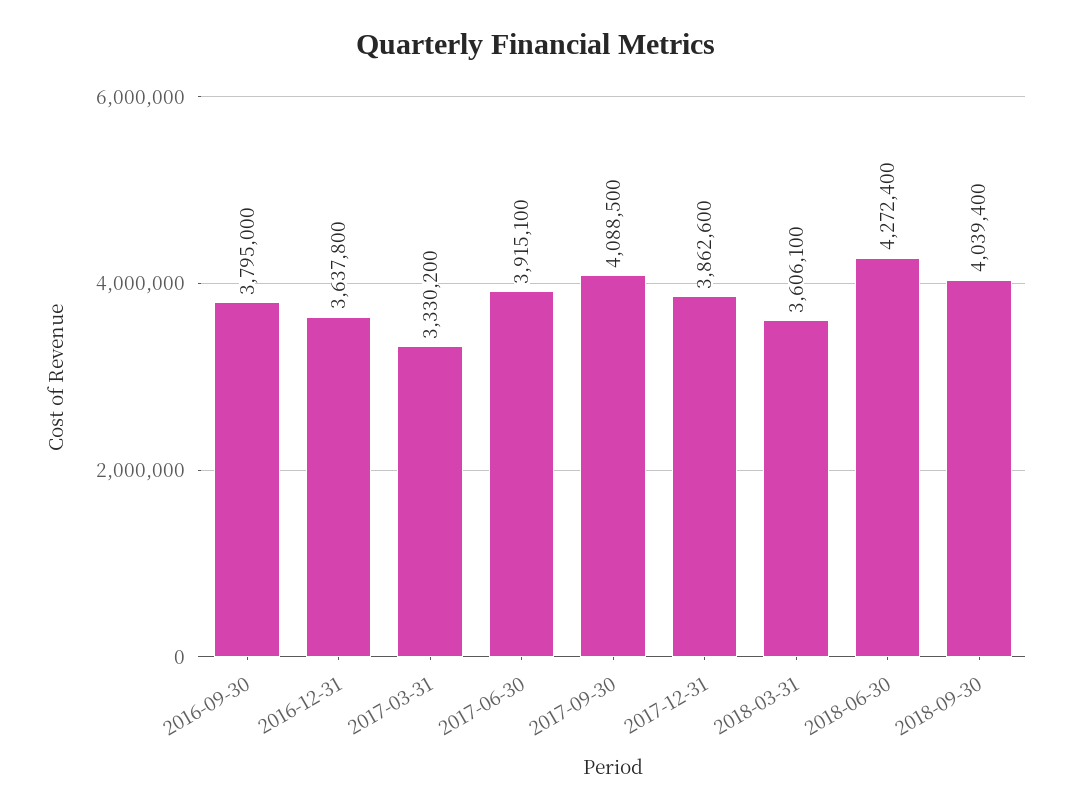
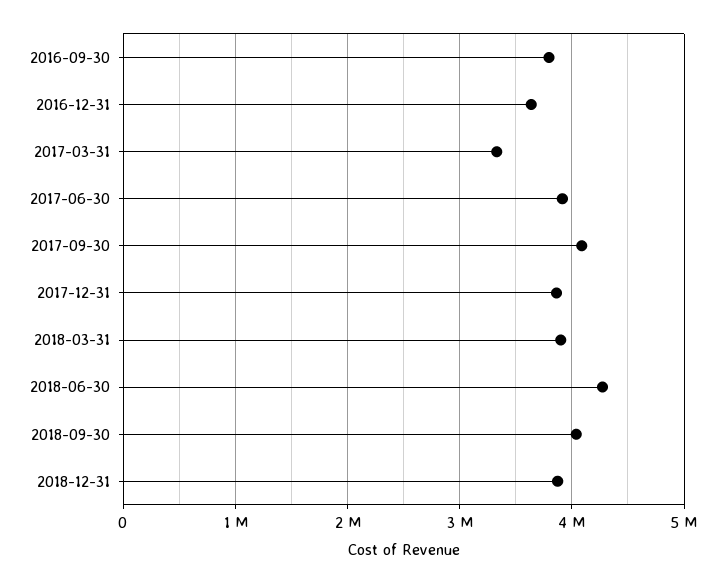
2018-03-31: 3606100 -> 3900000
2018-12-31: none -> 3900000

